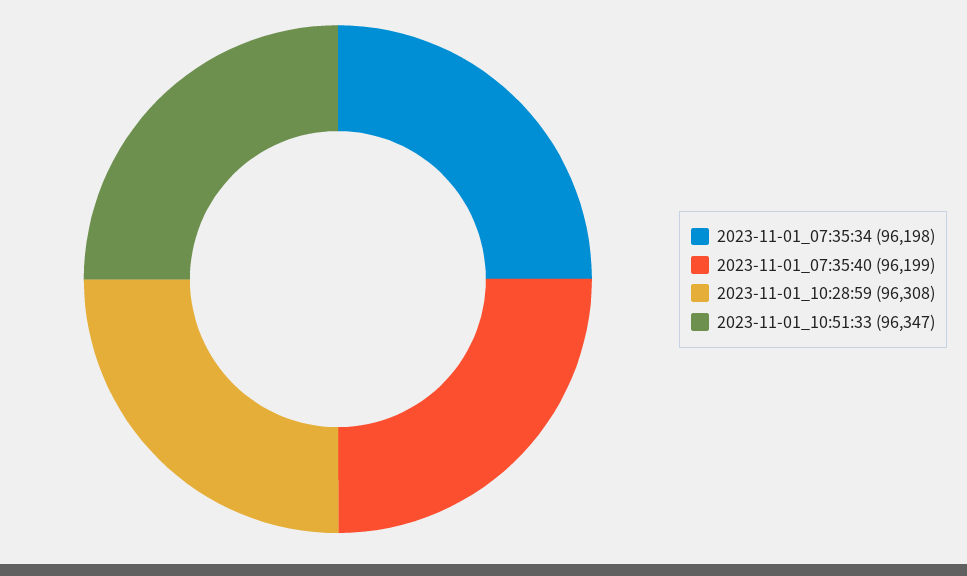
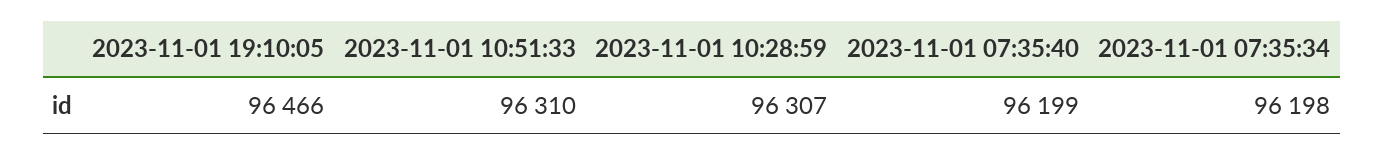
2023-11-01_10:28:59: 96308 -> 96307
2023-11-01_10:51:33: 96347 -> 96310
2023-11-01 19:10:05: none -> 96466

